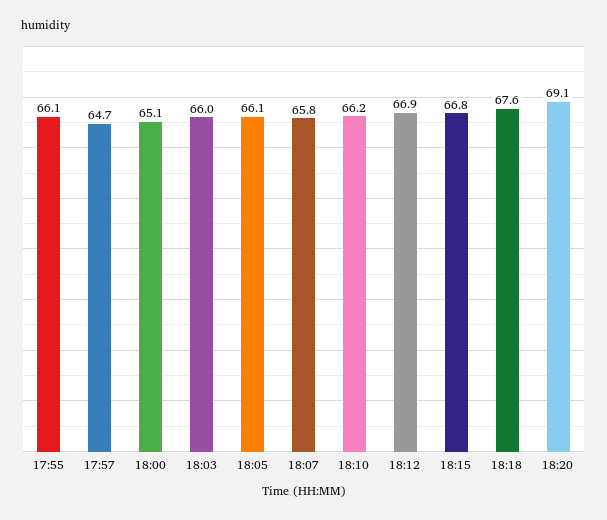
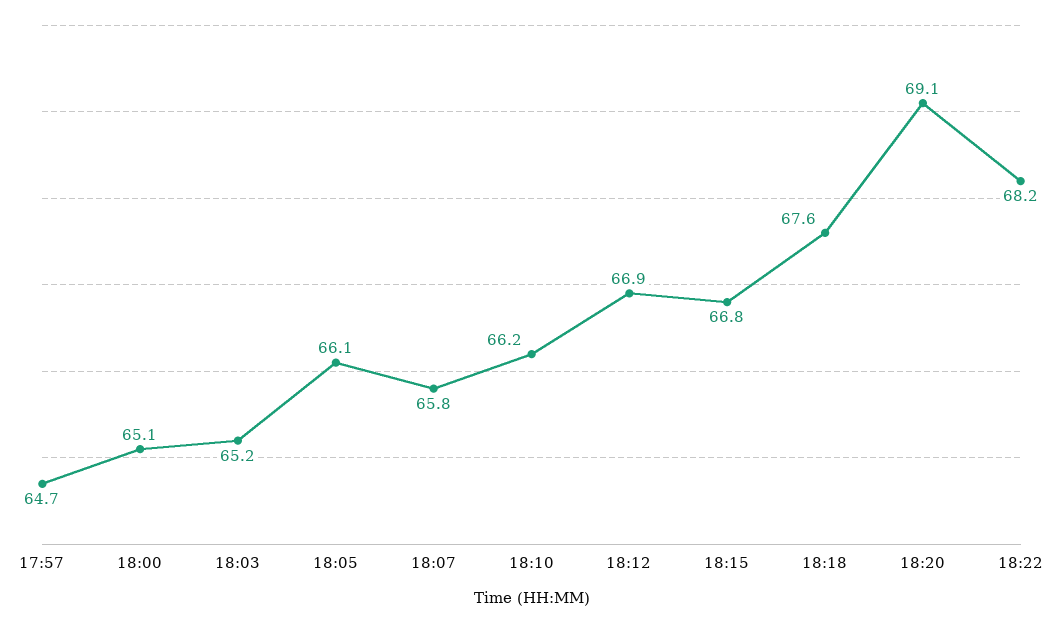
17:55: 66.1 -> none
18:03: 66 -> 65.2
18:22: none -> 68.2

